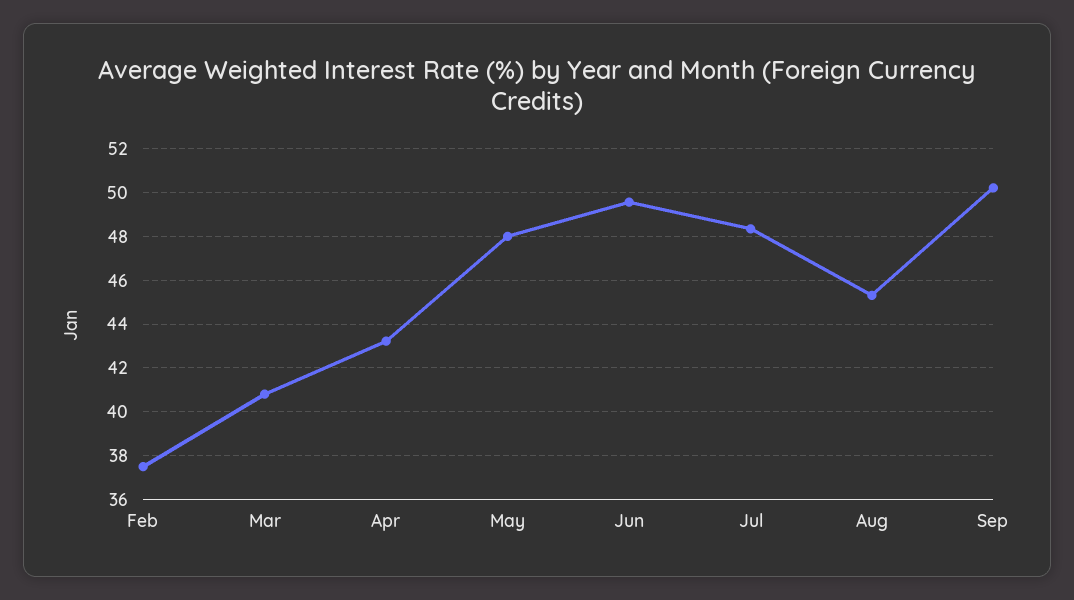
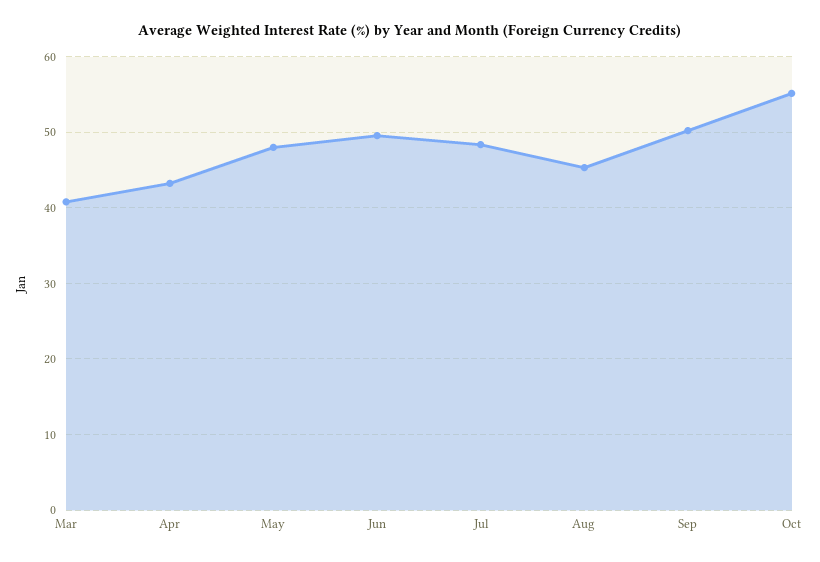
Feb: 37.5 -> none
Oct: none -> 55

